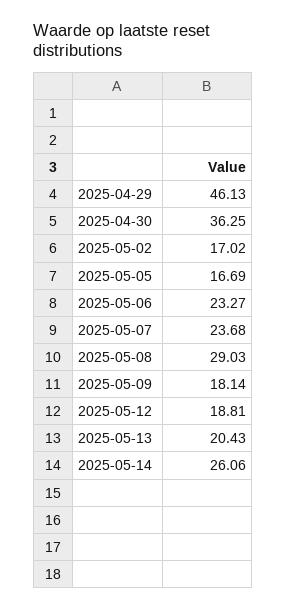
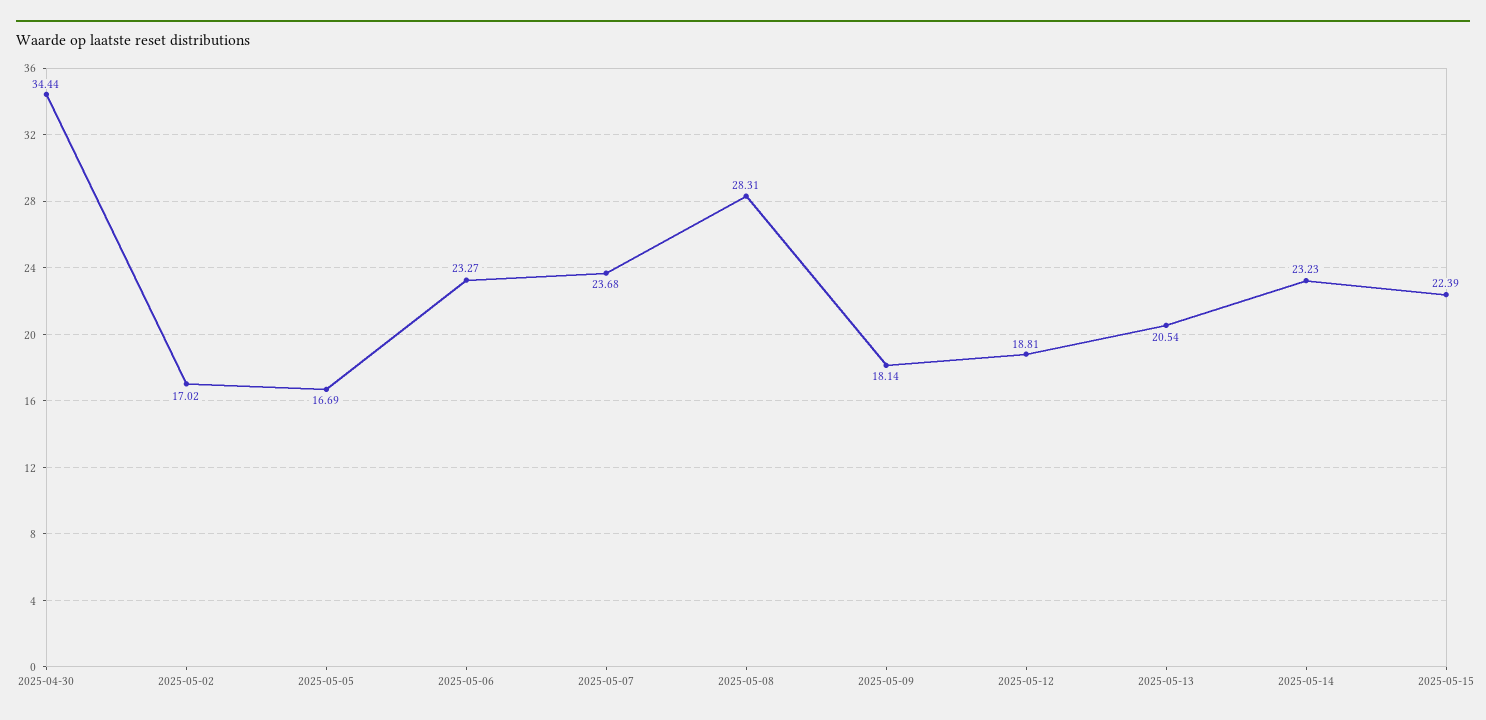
2025-04-29: 46.13 -> none
2025-04-30: 36.25 -> 34.44
2025-05-08: 29.03 -> 28.31
2025-05-13: 20.43 -> 20.54
2025-05-14: 26.06 -> 23.23
2025-05-15: none -> 22.39

